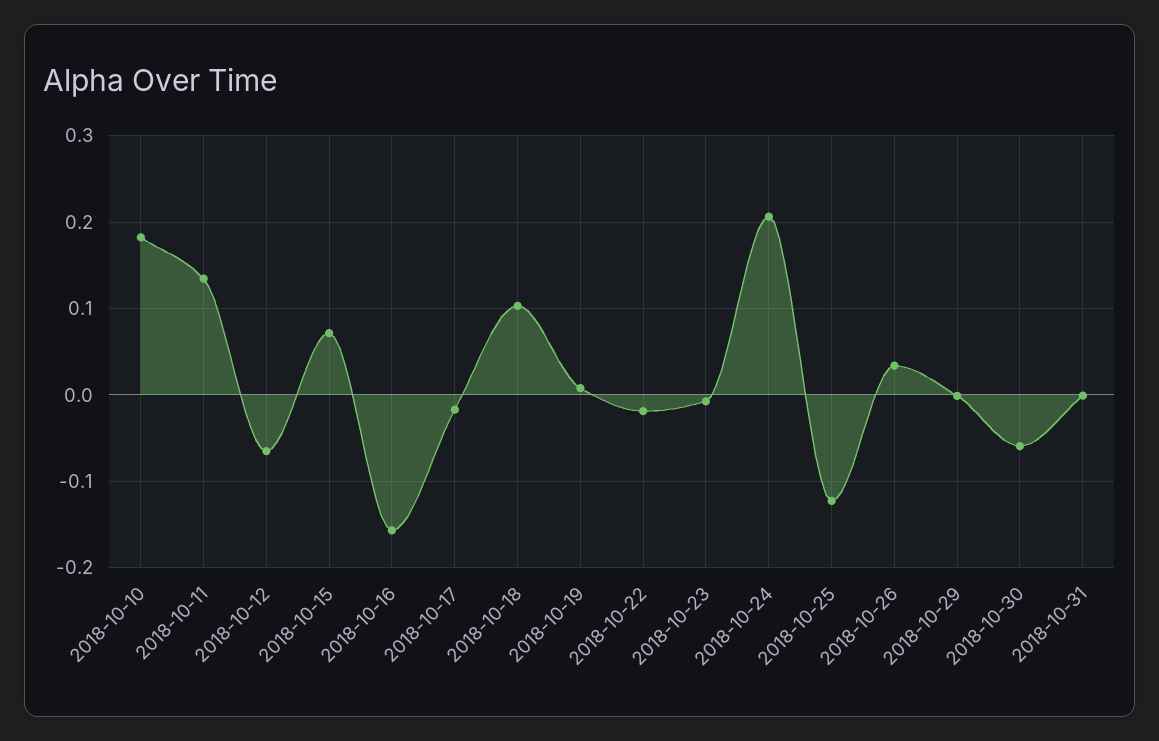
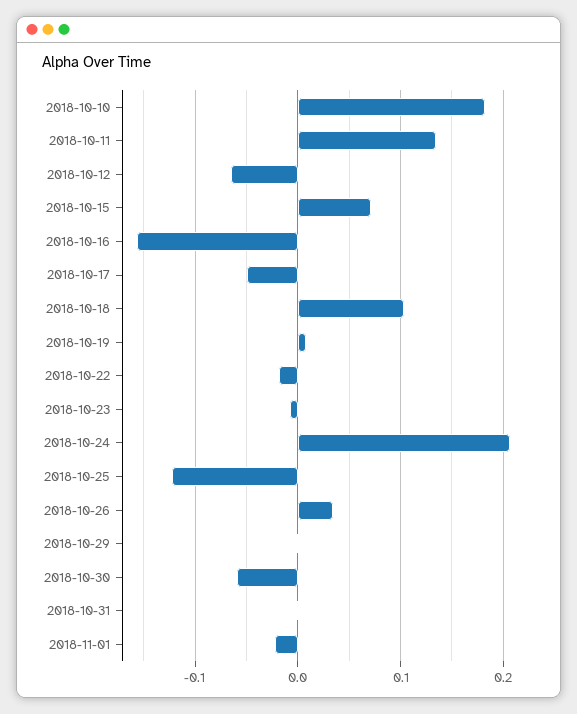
2018-10-17: -0.02 -> -0.05
2018-11-01: none -> -0.02

